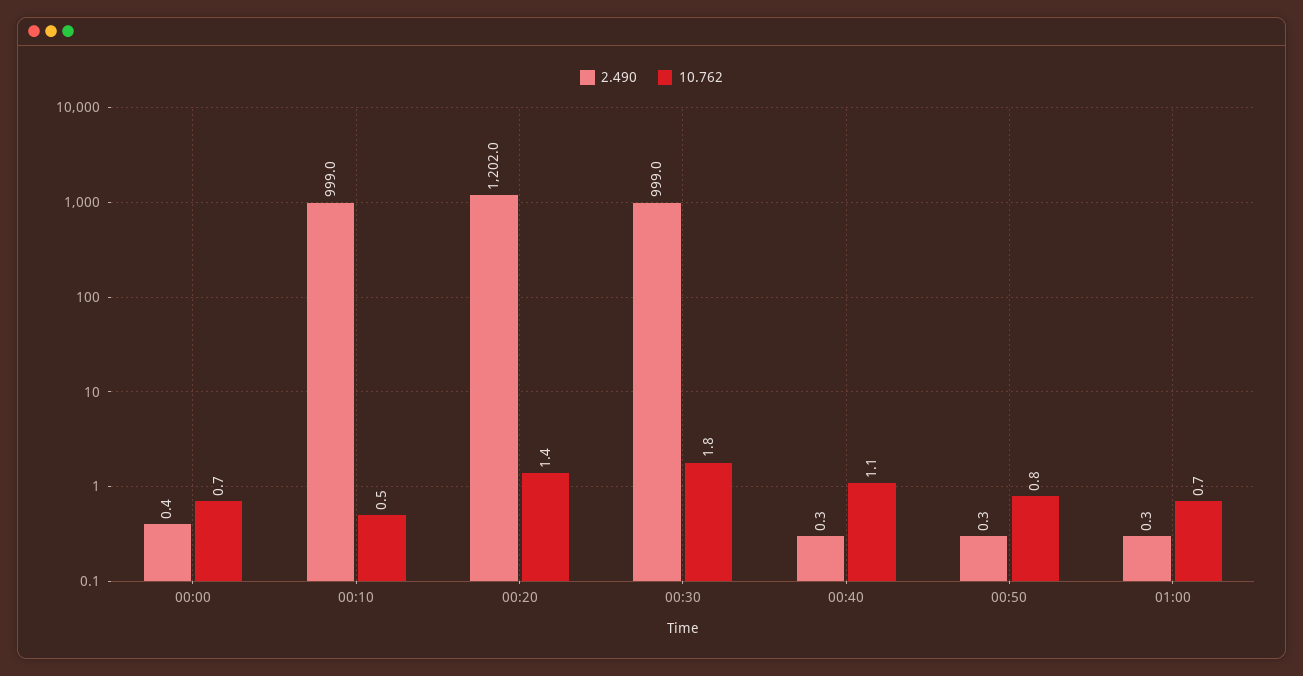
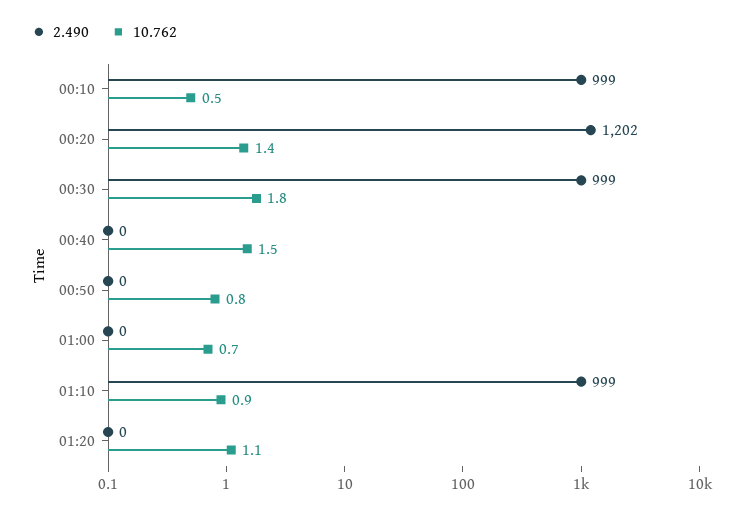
2.490, 00:00: 0.4 -> none
10.762, 00:00: 0.7 -> none
10.762, 00:40: 1.1 -> 1.5
2.490, 01:10: none -> 999
10.762, 01:10: none -> 0.9
2.490, 01:20: none -> 0
10.762, 01:20: none -> 1.1

